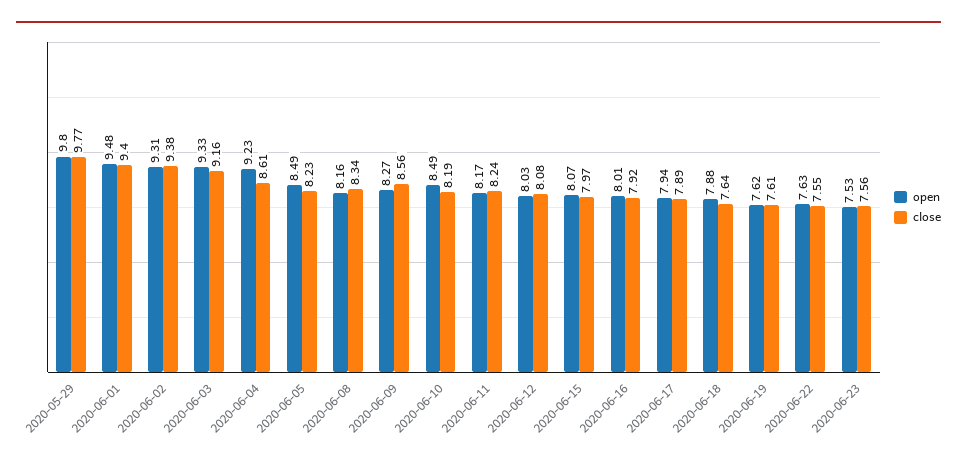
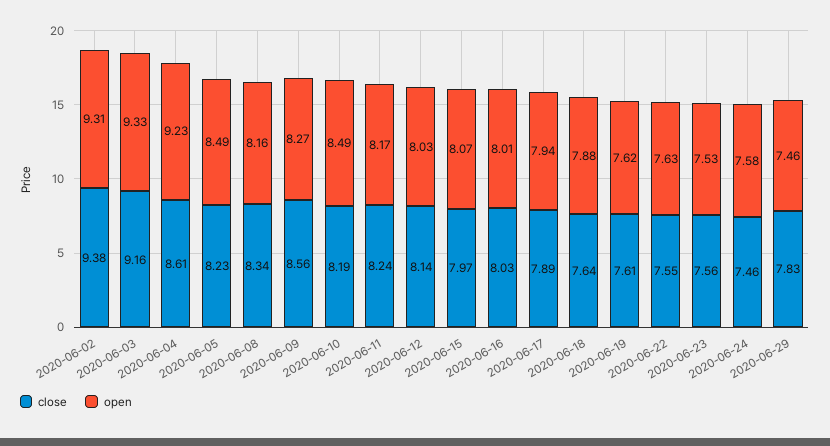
open, 2020-05-29: 9.8 -> none
close, 2020-05-29: 9.77 -> none
open, 2020-06-01: 9.48 -> none
close, 2020-06-01: 9.4 -> none
close, 2020-06-12: 8.08 -> 8.14
close, 2020-06-16: 7.92 -> 8.03
close, 2020-06-24: none -> 7.46
open, 2020-06-24: none -> 7.58
close, 2020-06-29: none -> 7.83
open, 2020-06-29: none -> 7.46

